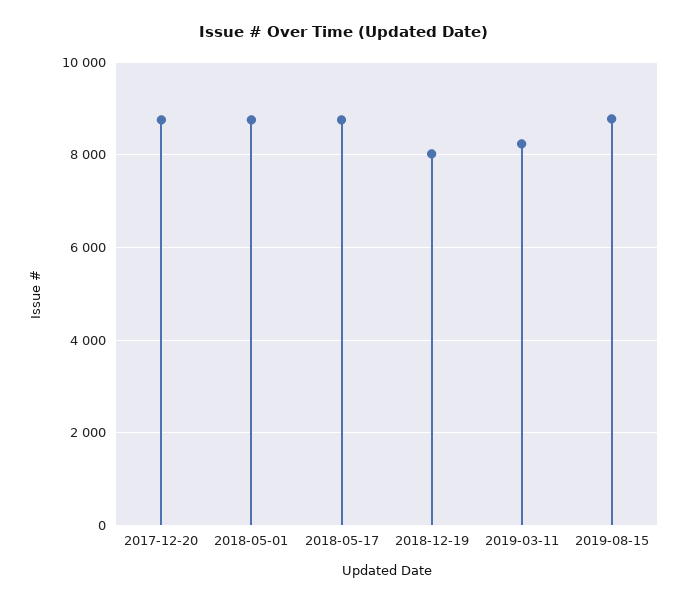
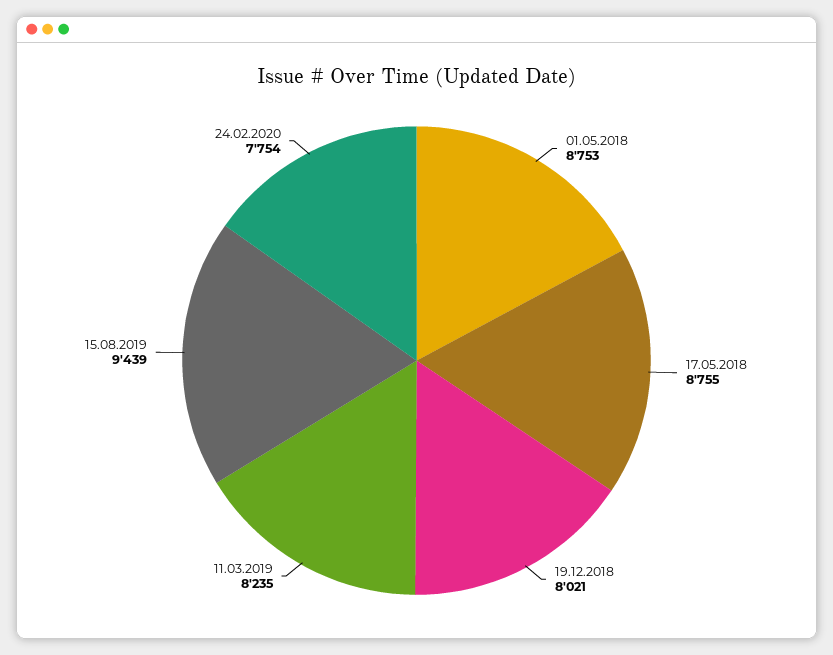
2017-12-20: 8800 -> none
2019-08-15: 8800 -> 9439
24.02.2020: none -> 7754

